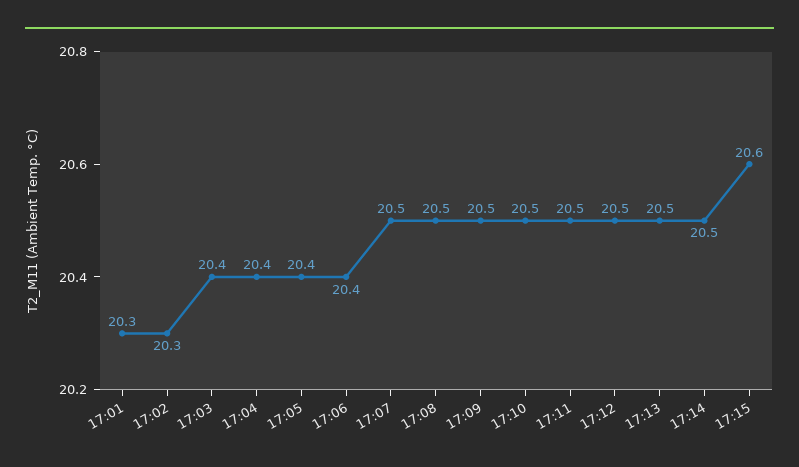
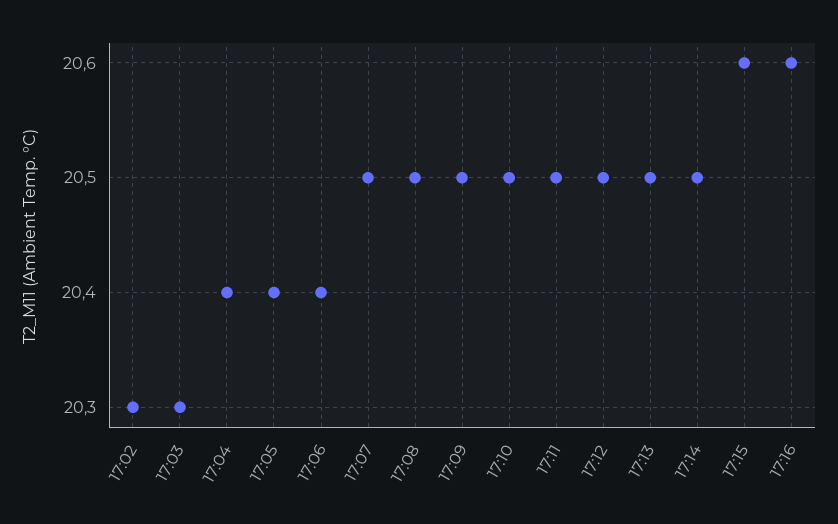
17:01: 20.3 -> none
17:03: 20.4 -> 20.3
17:16: none -> 20.6

